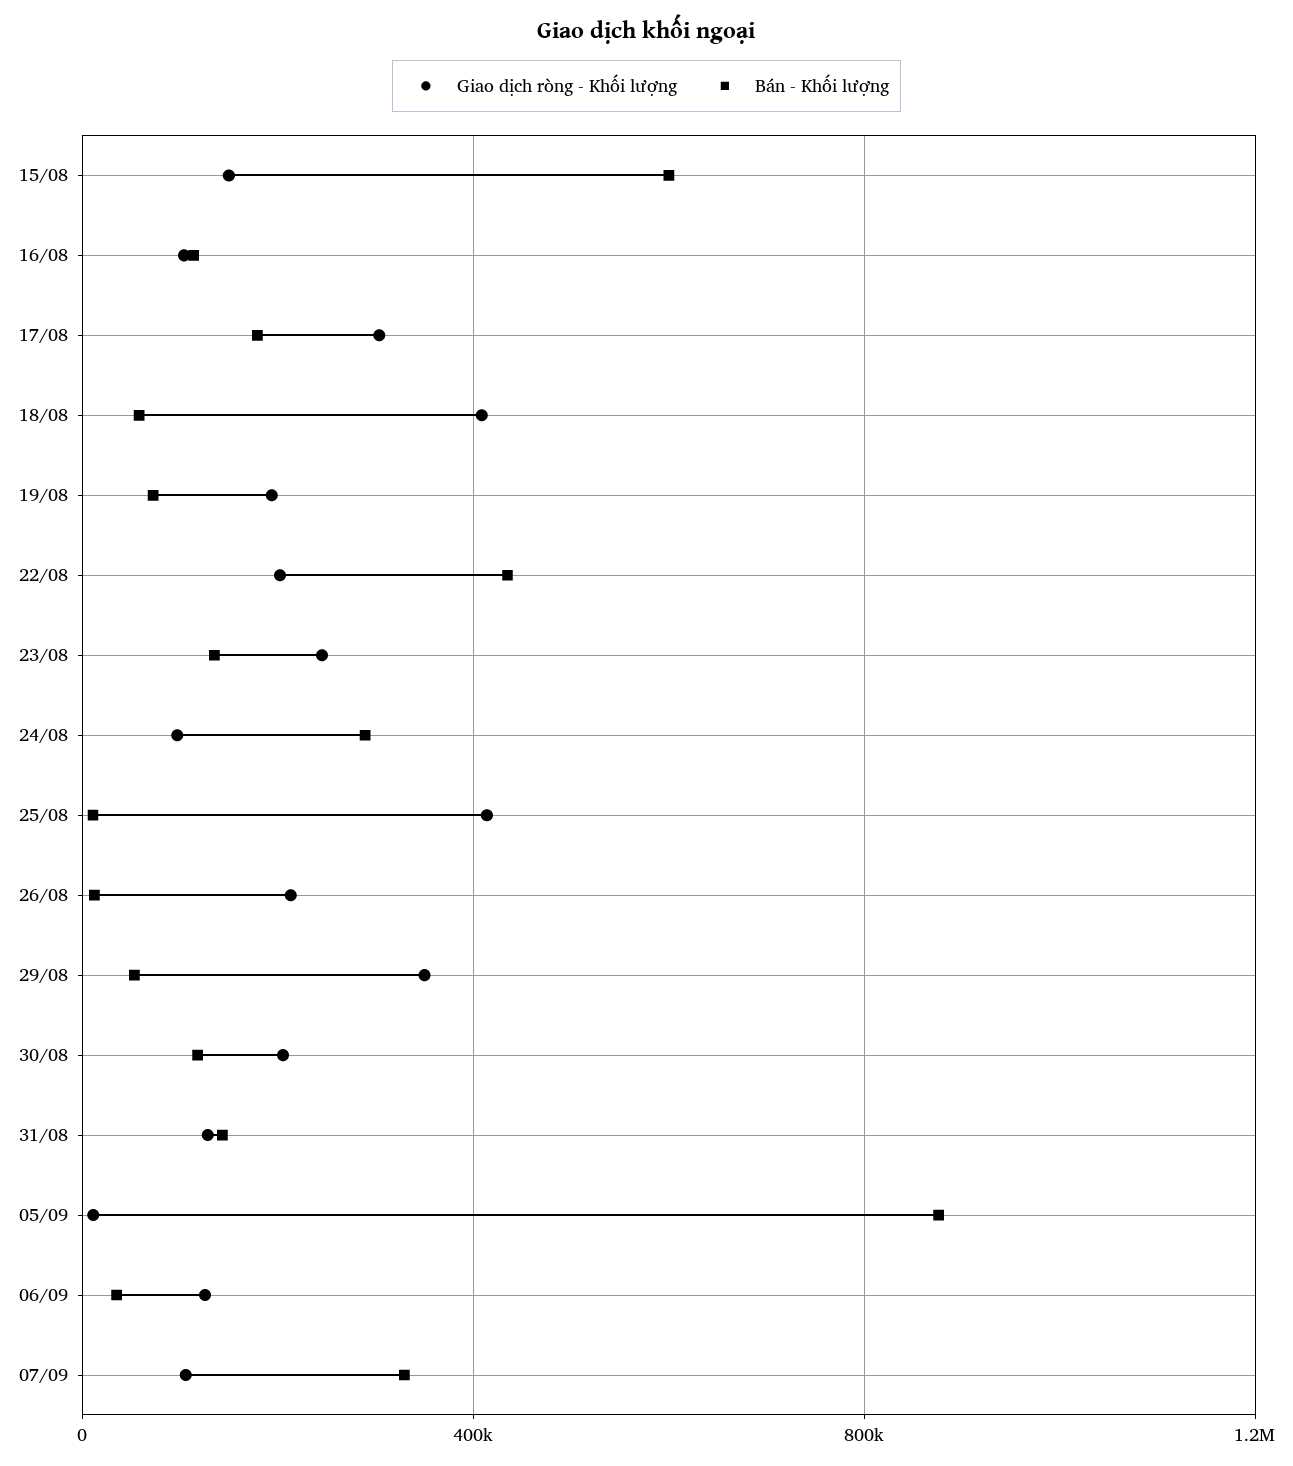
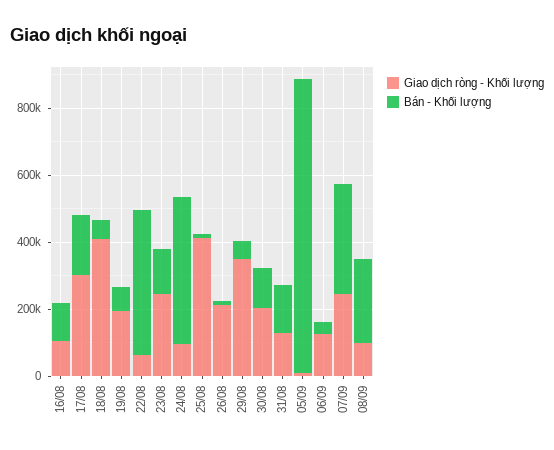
Giao dịch ròng - Khối lượng, 15/08: 150000 -> none
Bán - Khối lượng, 15/08: 600000 -> none
Giao dịch ròng - Khối lượng, 22/08: 200000 -> 50000
Bán - Khối lượng, 24/08: 300000 -> 450000
Giao dịch ròng - Khối lượng, 07/09: 100000 -> 250000
Giao dịch ròng - Khối lượng, 08/09: none -> 100000
Bán - Khối lượng, 08/09: none -> 250000

